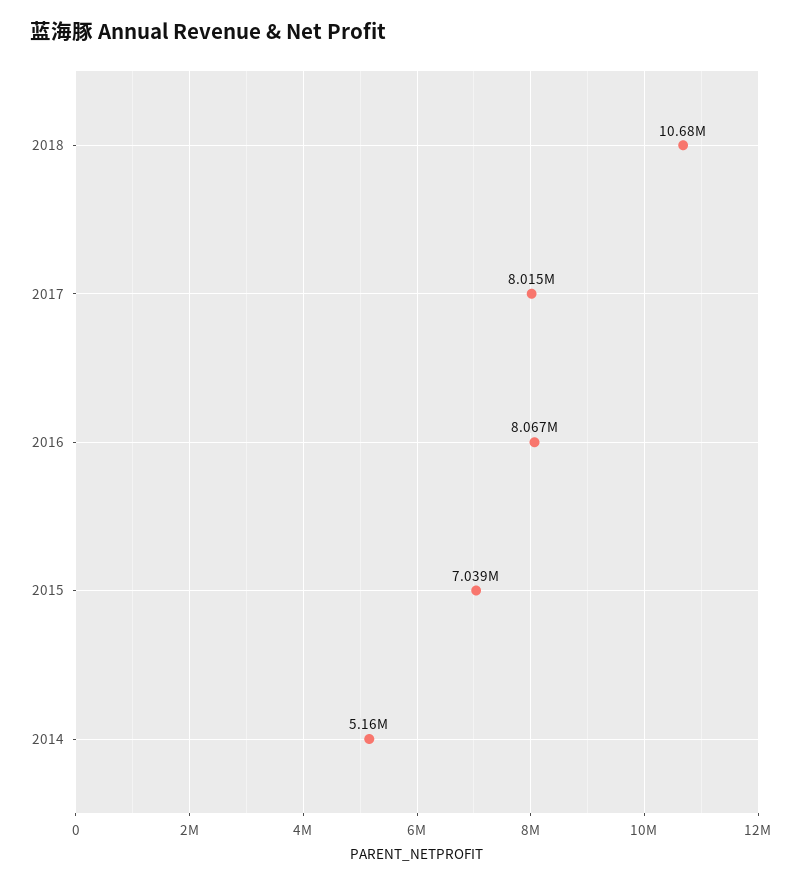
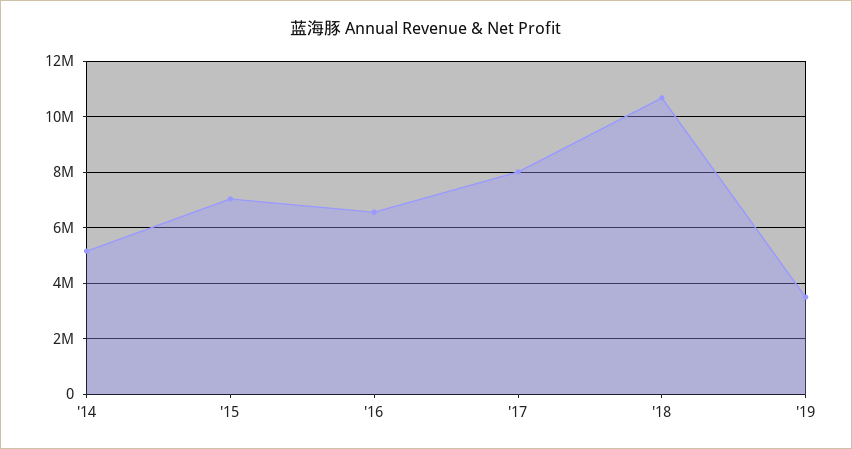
2016: 8067000 -> 6500000
'19: none -> 3500000

